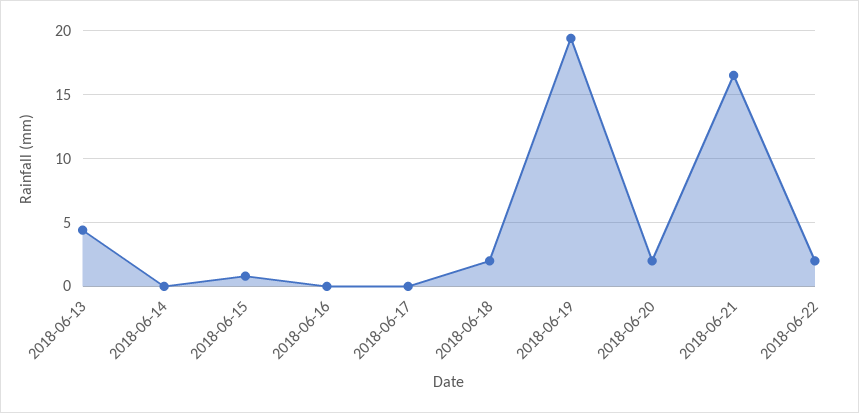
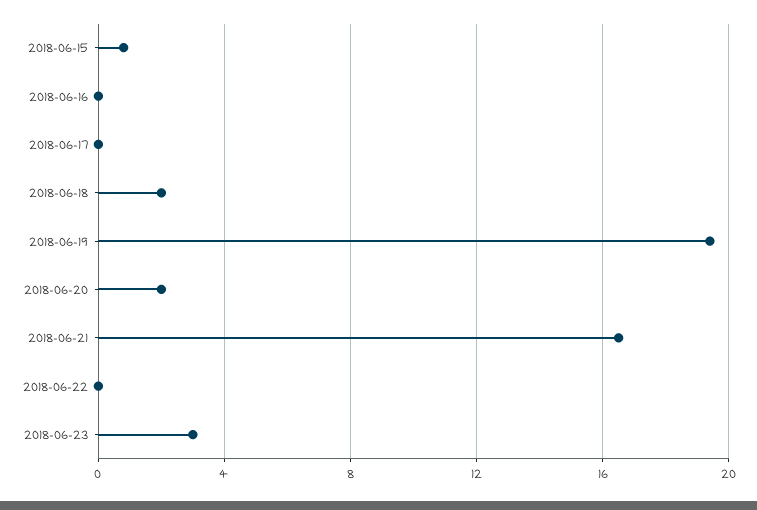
2018-06-13: 4.5 -> none
2018-06-14: 0 -> none
2018-06-22: 2 -> 0
2018-06-23: none -> 3

